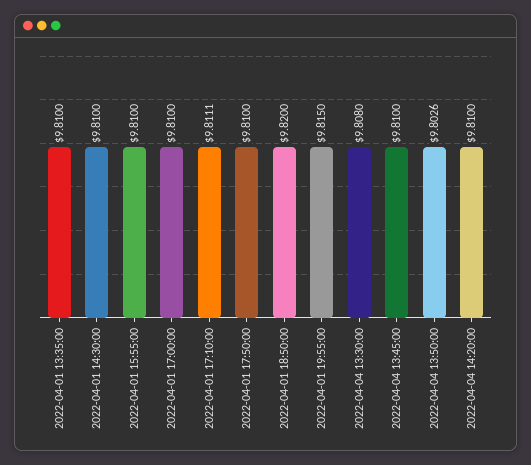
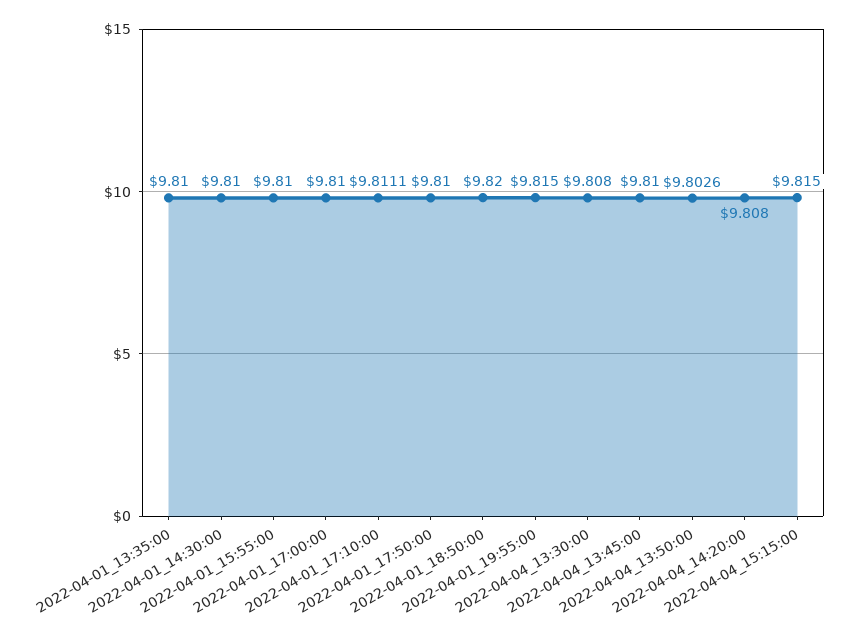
2022-04-04 14:20:00: 9.81 -> 9.808
2022-04-04_15:15:00: none -> 9.815

